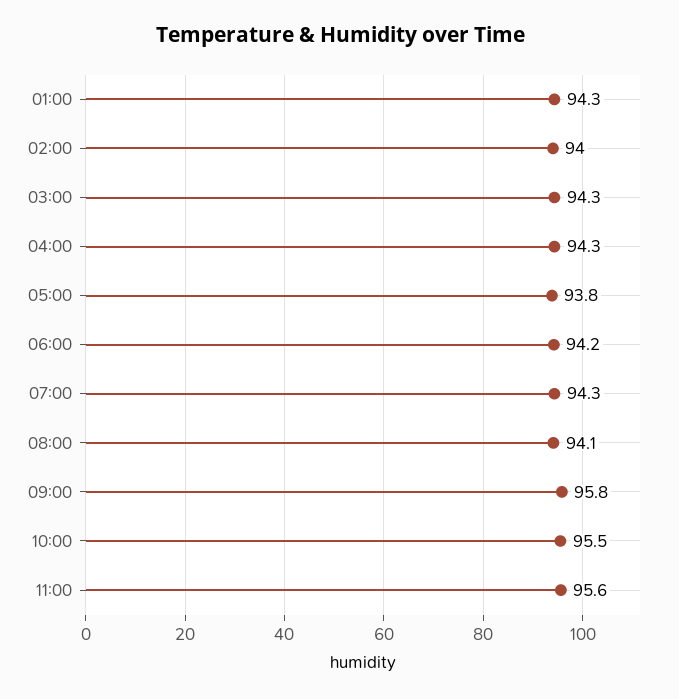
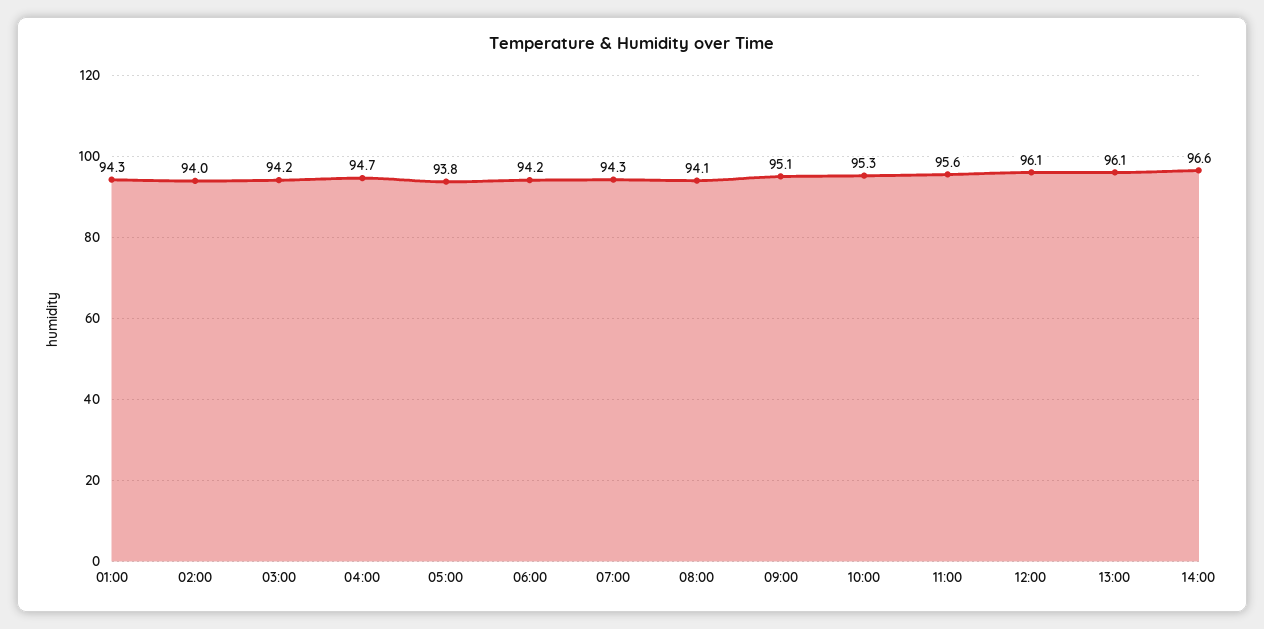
03:00: 94.3 -> 94.2
04:00: 94.3 -> 94.7
09:00: 95.8 -> 95.1
10:00: 95.5 -> 95.3
12:00: none -> 96.1
13:00: none -> 96.1
14:00: none -> 96.6

